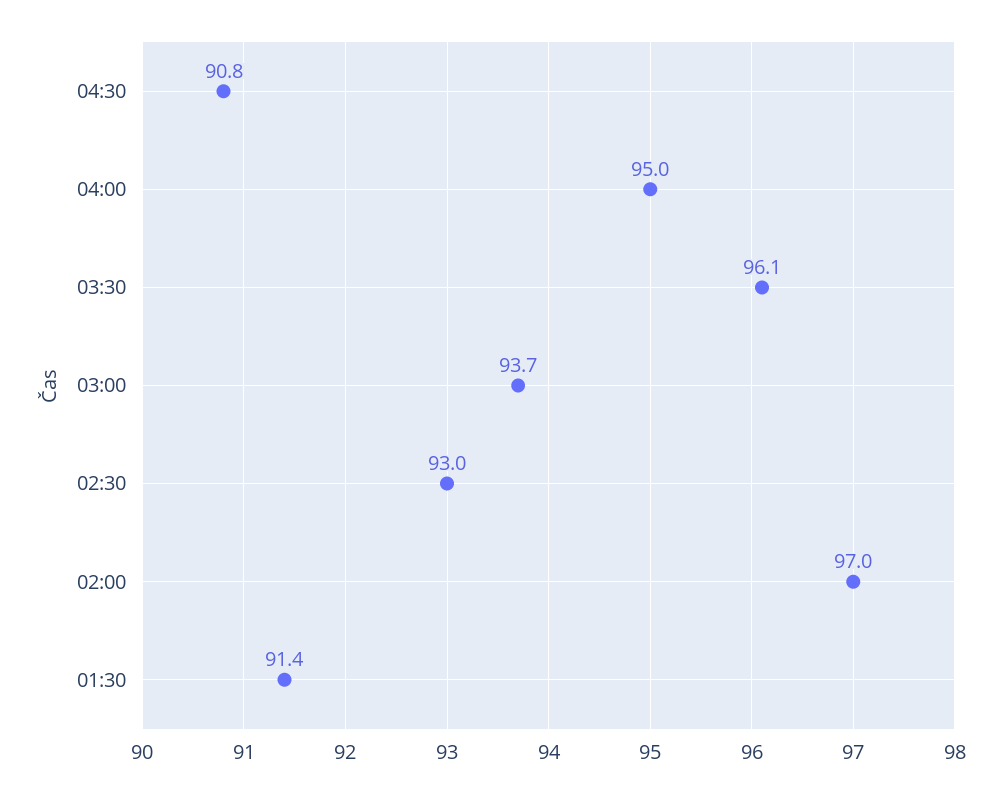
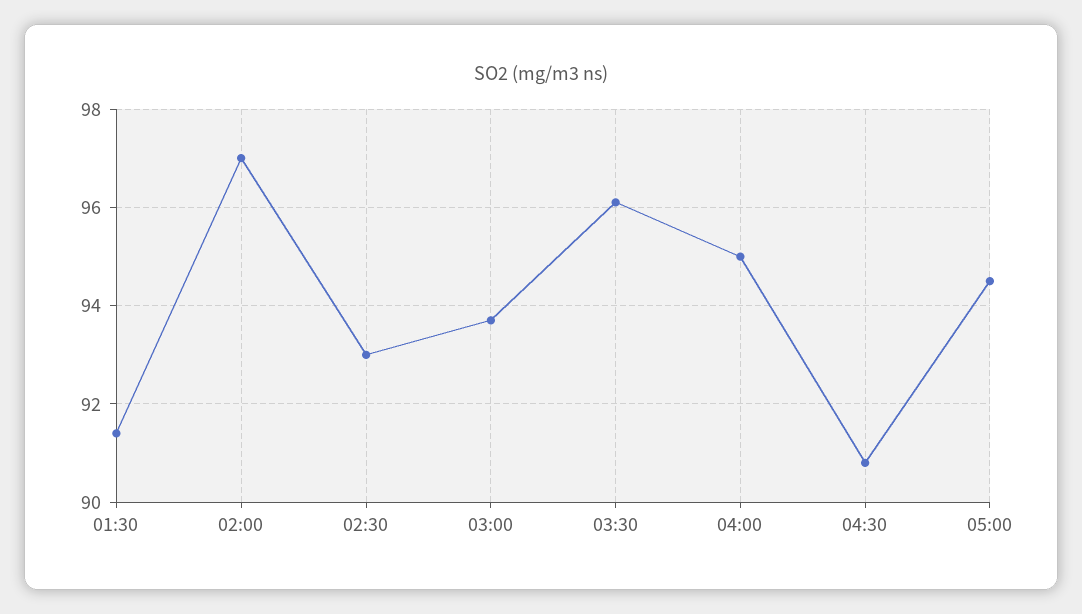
05:00: none -> 94.5

